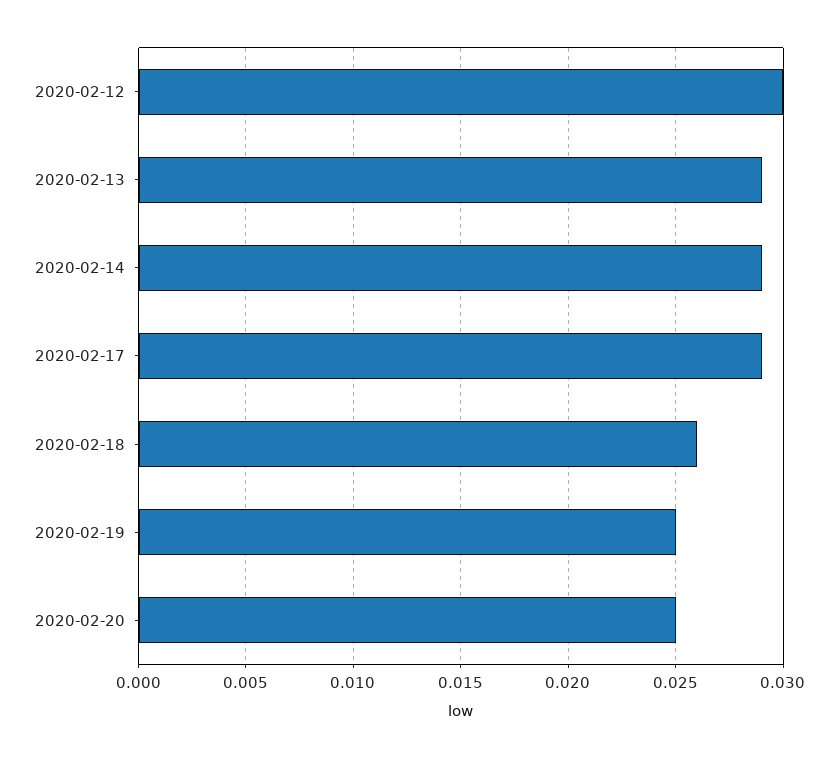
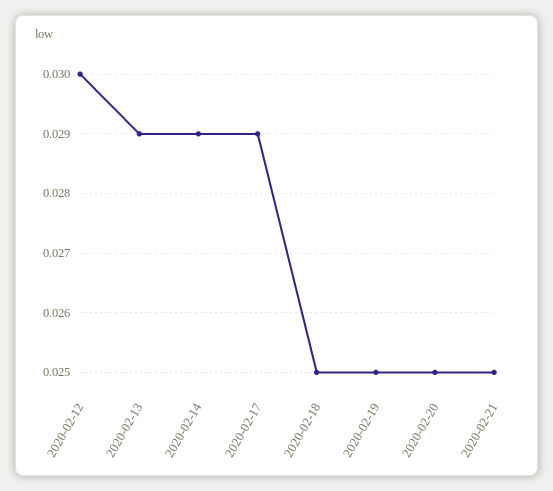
2020-02-18: 0.026 -> 0.025
2020-02-21: none -> 0.025

